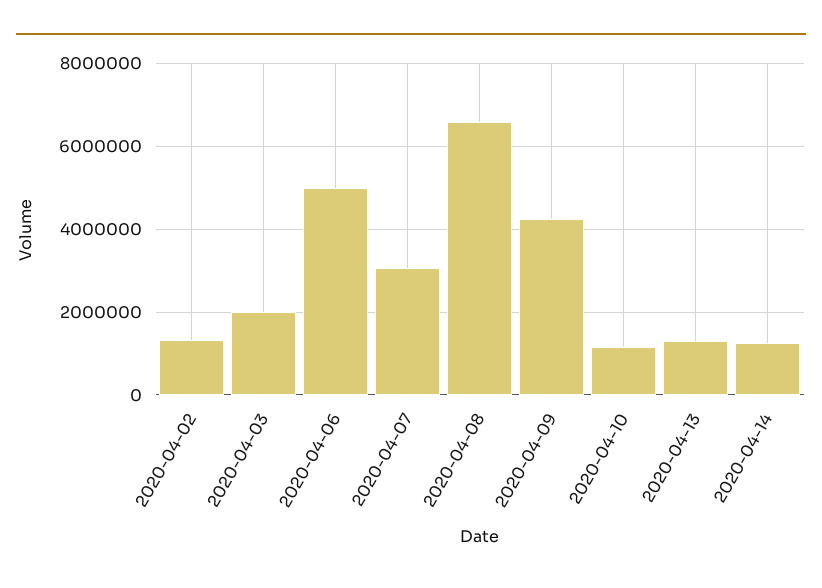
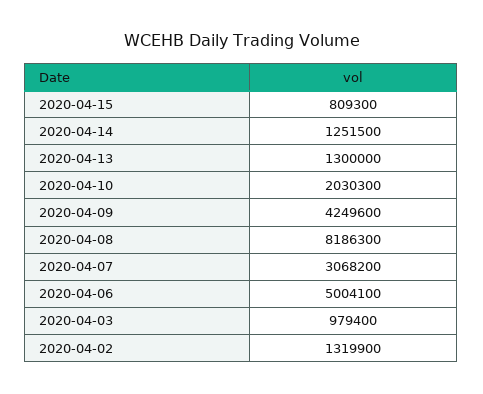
2020-04-03: 2000000 -> 979400
2020-04-08: 6600000 -> 8186300
2020-04-10: 1200000 -> 2030300
2020-04-15: none -> 809300

